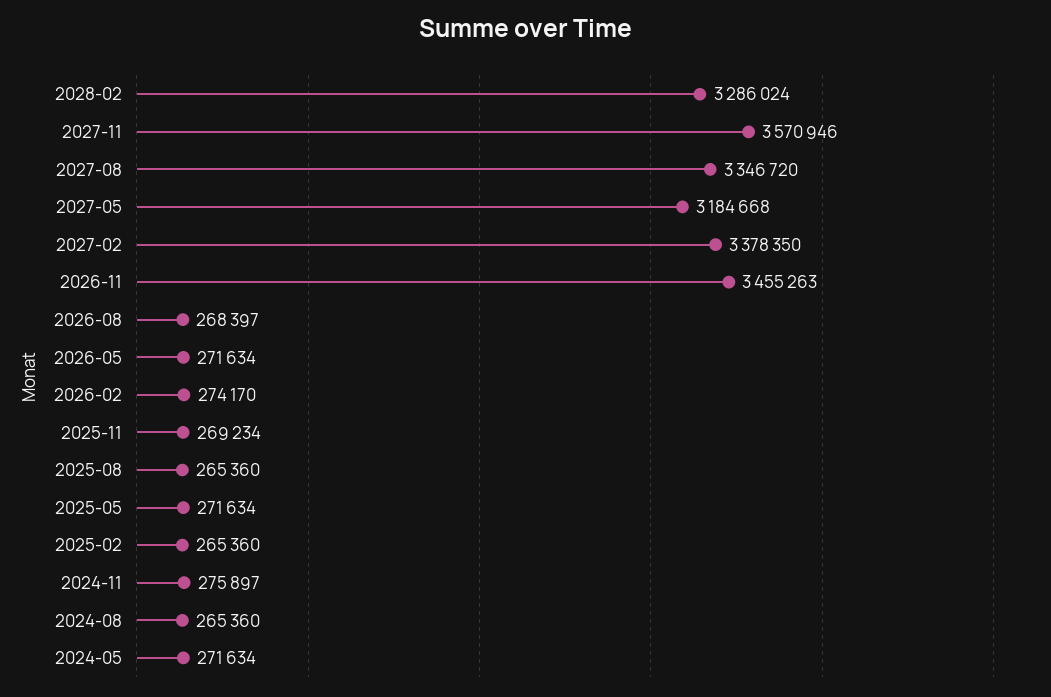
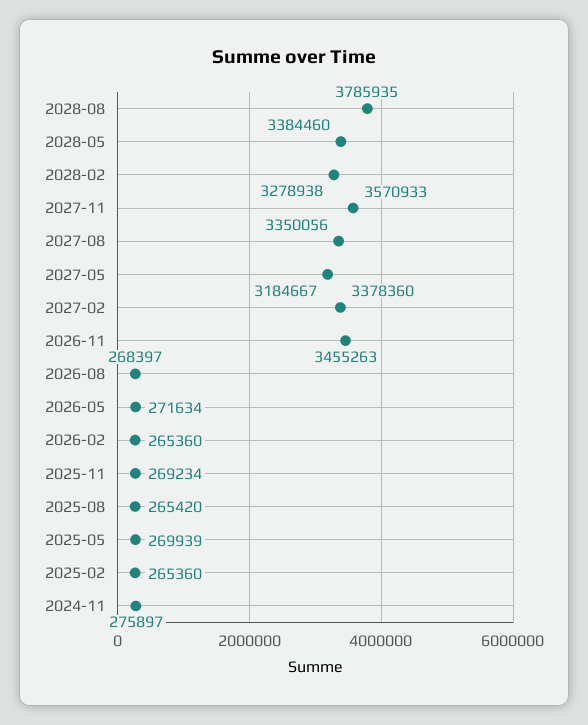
2028-02: 3286024 -> 3278938
2027-11: 3570946 -> 3570933
2027-08: 3346720 -> 3350056
2027-05: 3184668 -> 3184667
2027-02: 3378350 -> 3378360
2026-02: 274170 -> 265360
2025-08: 265360 -> 265420
2025-05: 271634 -> 269939
2024-08: 265360 -> none
2024-05: 271634 -> none
2028-08: none -> 3785935
2028-05: none -> 3384460

